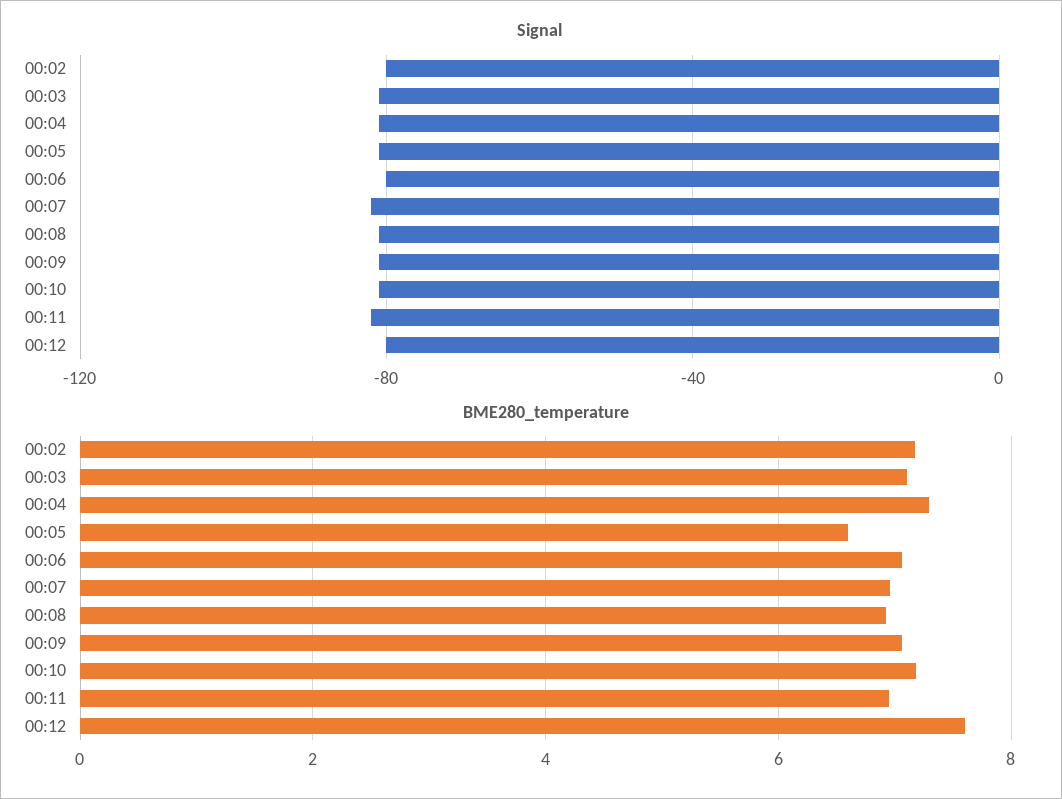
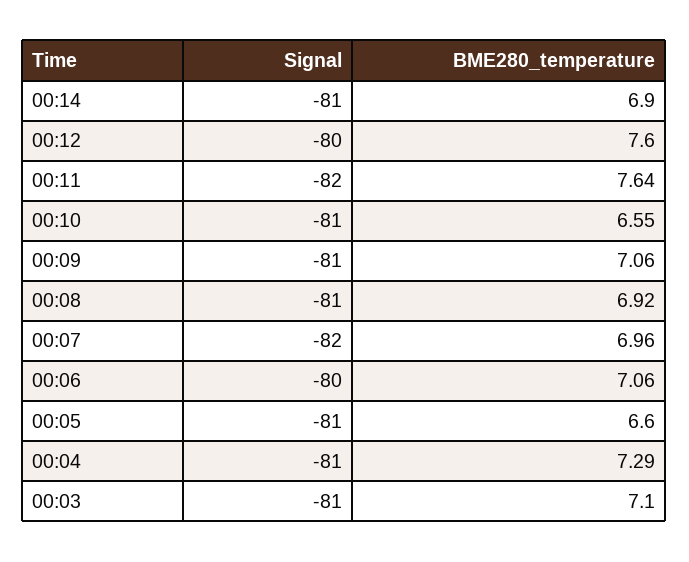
Signal, 00:02: -80 -> none
BME280_temperature, 00:02: 7.2 -> none
BME280_temperature, 00:10: 7.2 -> 6.55
BME280_temperature, 00:11: 7 -> 7.64
Signal, 00:14: none -> -81
BME280_temperature, 00:14: none -> 6.9

